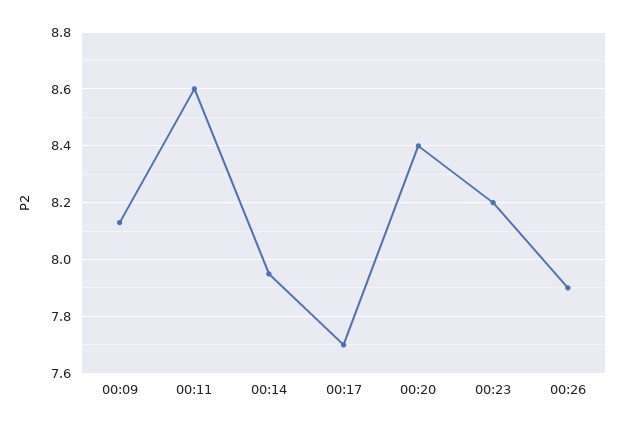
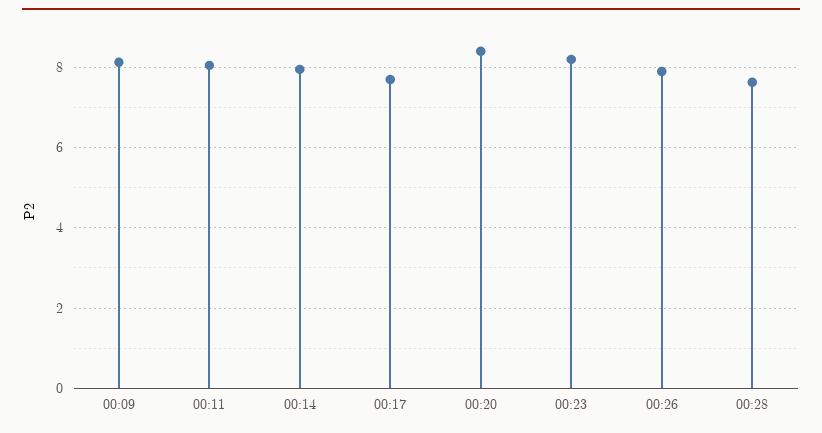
00:11: 8.6 -> 8
00:28: none -> 7.6

